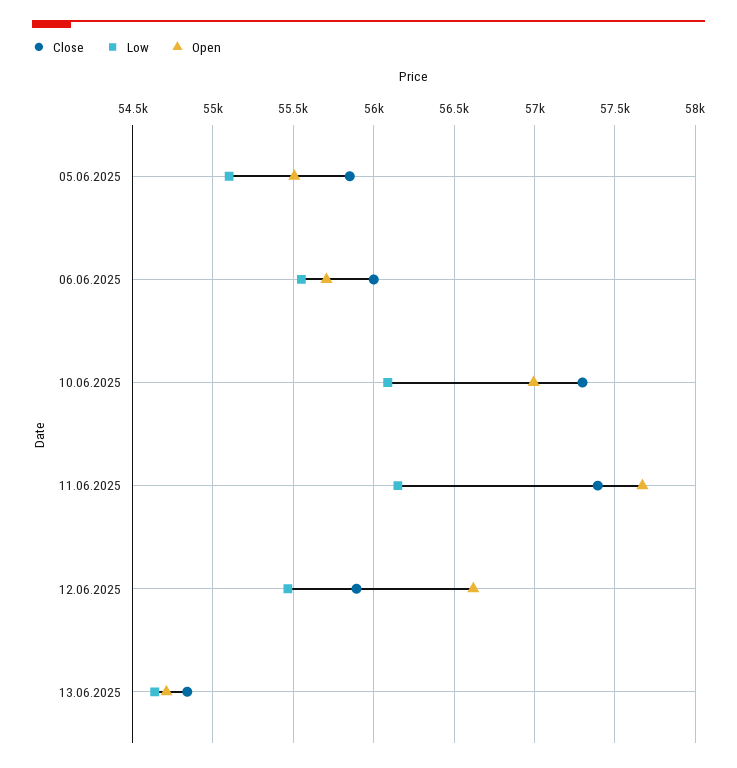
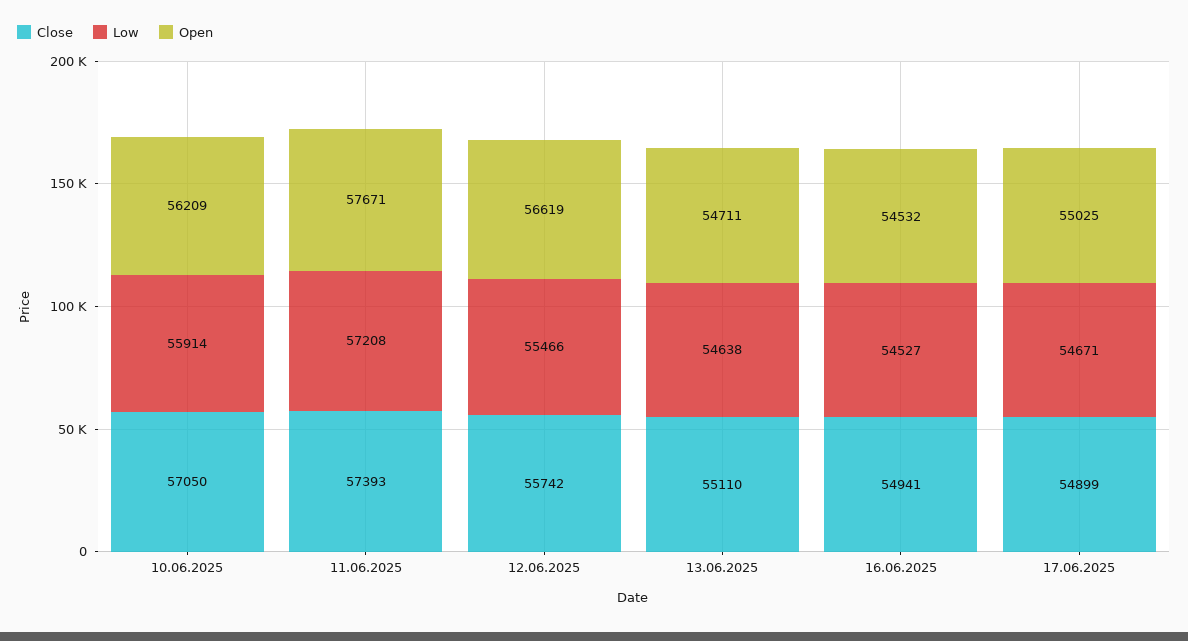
Close, 05.06.2025: 55850 -> none
Low, 05.06.2025: 55100 -> none
Open, 05.06.2025: 55500 -> none
Close, 06.06.2025: 56000 -> none
Low, 06.06.2025: 55550 -> none
Open, 06.06.2025: 55700 -> none
Close, 10.06.2025: 57300 -> 57050
Low, 10.06.2025: 56100 -> 55914
Open, 10.06.2025: 57000 -> 56209
Low, 11.06.2025: 56150 -> 57208
Close, 12.06.2025: 55900 -> 55742
Close, 13.06.2025: 54850 -> 55110
Close, 16.06.2025: none -> 54941
Low, 16.06.2025: none -> 54527
Open, 16.06.2025: none -> 54532
Close, 17.06.2025: none -> 54899
Low, 17.06.2025: none -> 54671
Open, 17.06.2025: none -> 55025

